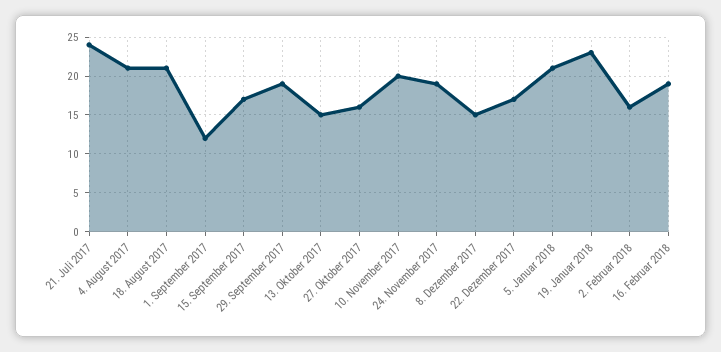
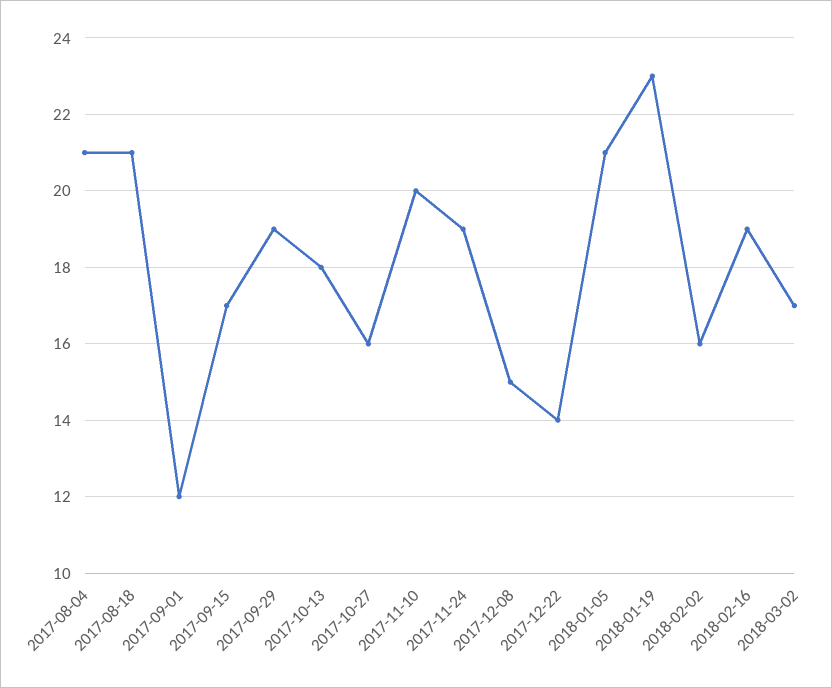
21. Juli 2017: 24 -> none
13. Oktober 2017: 15 -> 18
22. Dezember 2017: 17 -> 14
2018-03-02: none -> 17

